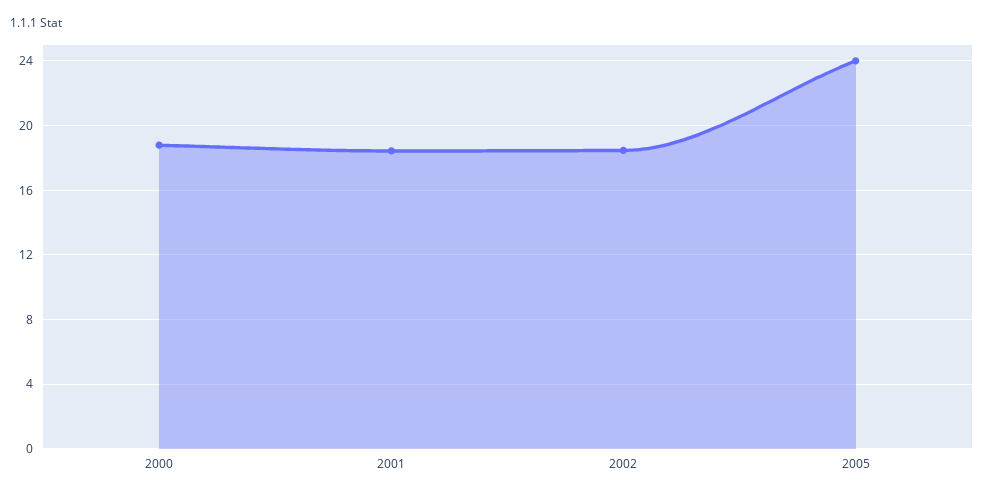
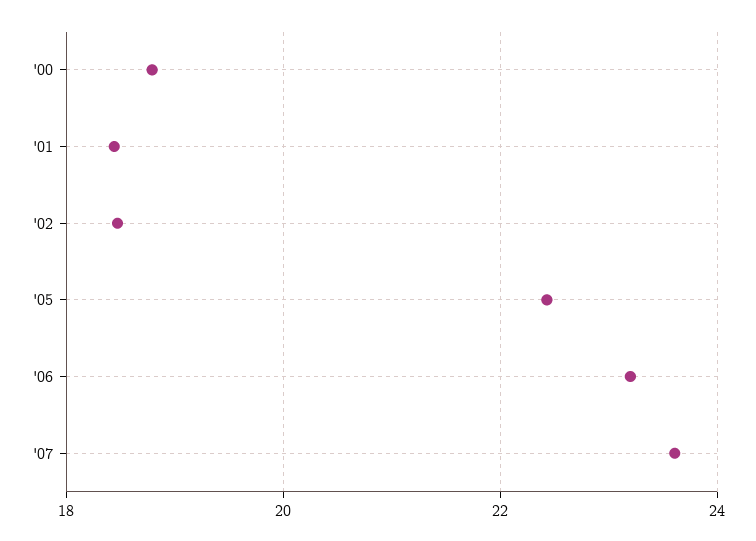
2005: 24 -> 22.4
'06: none -> 23.2
'07: none -> 23.6

